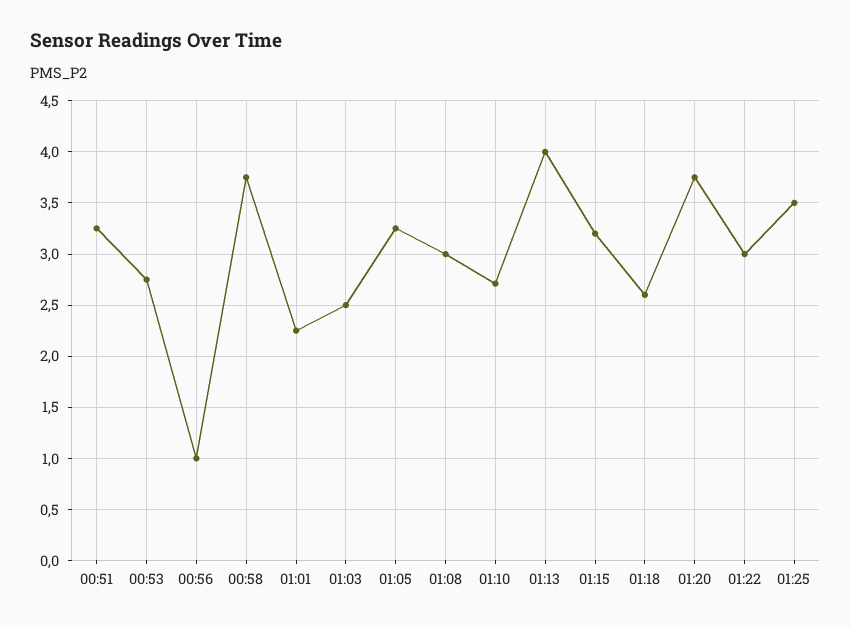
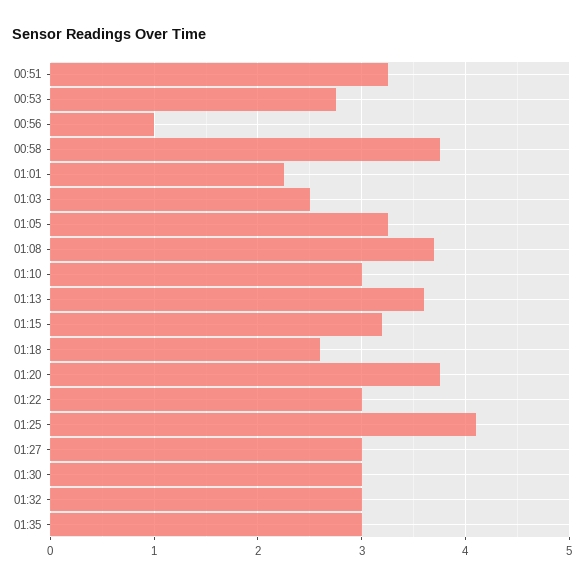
01:08: 3 -> 3.7
01:10: 2.7 -> 3
01:13: 4 -> 3.6
01:25: 3.5 -> 4.1
01:27: none -> 3
01:30: none -> 3
01:32: none -> 3
01:35: none -> 3

